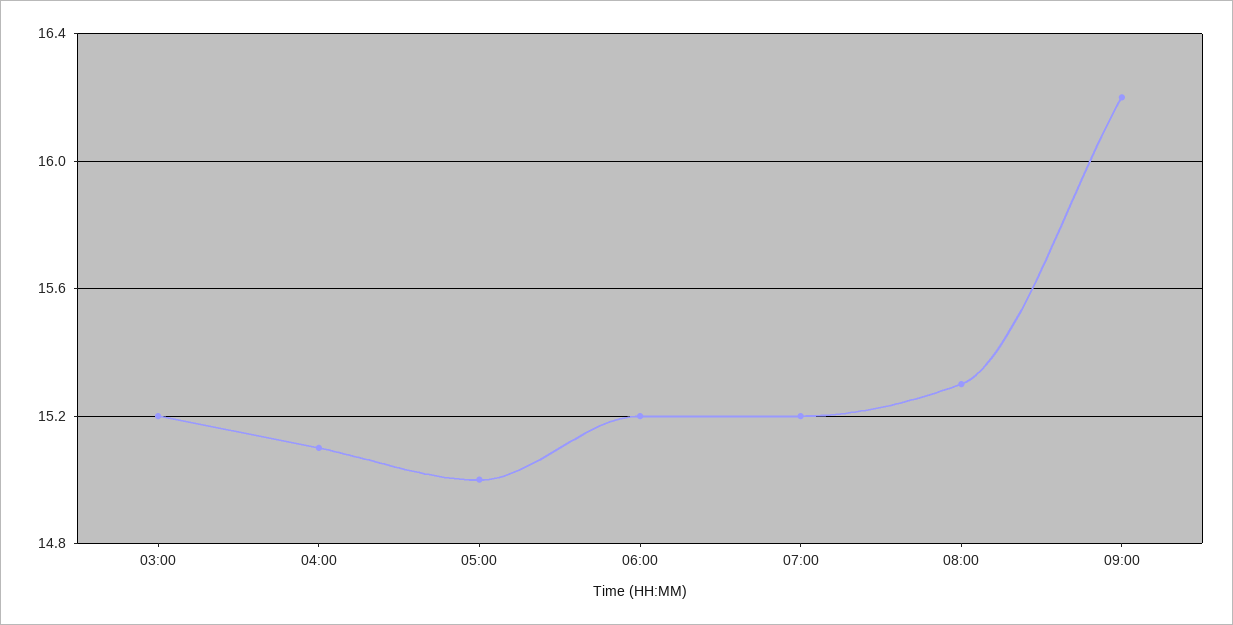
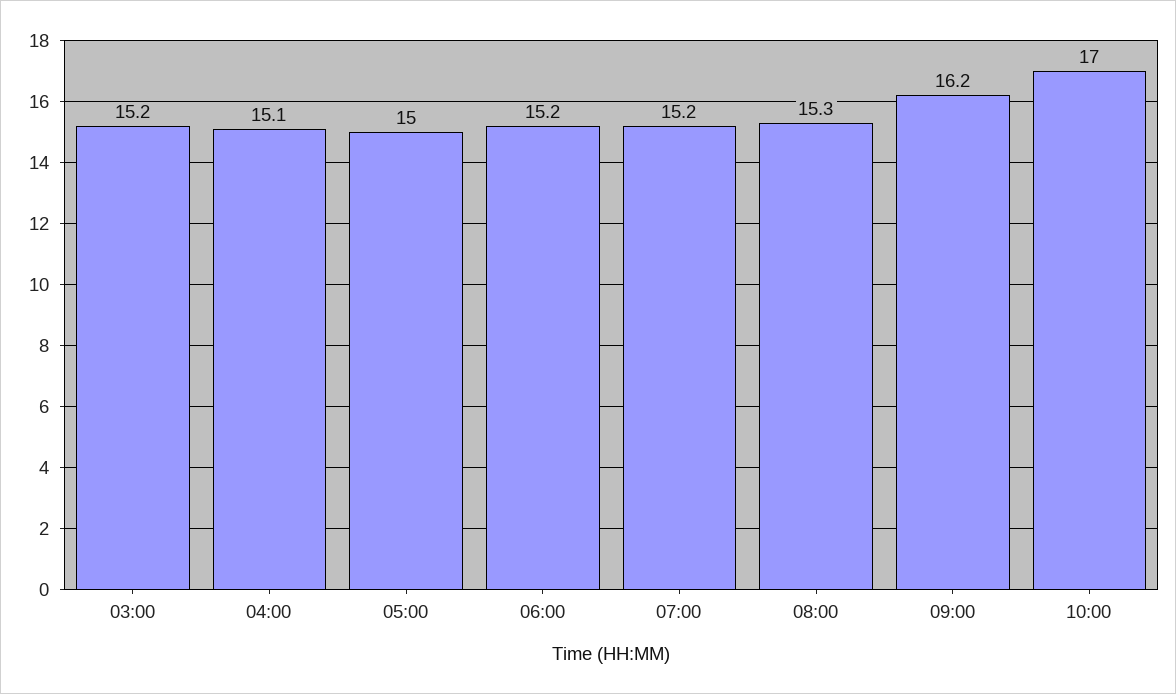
10:00: none -> 17

